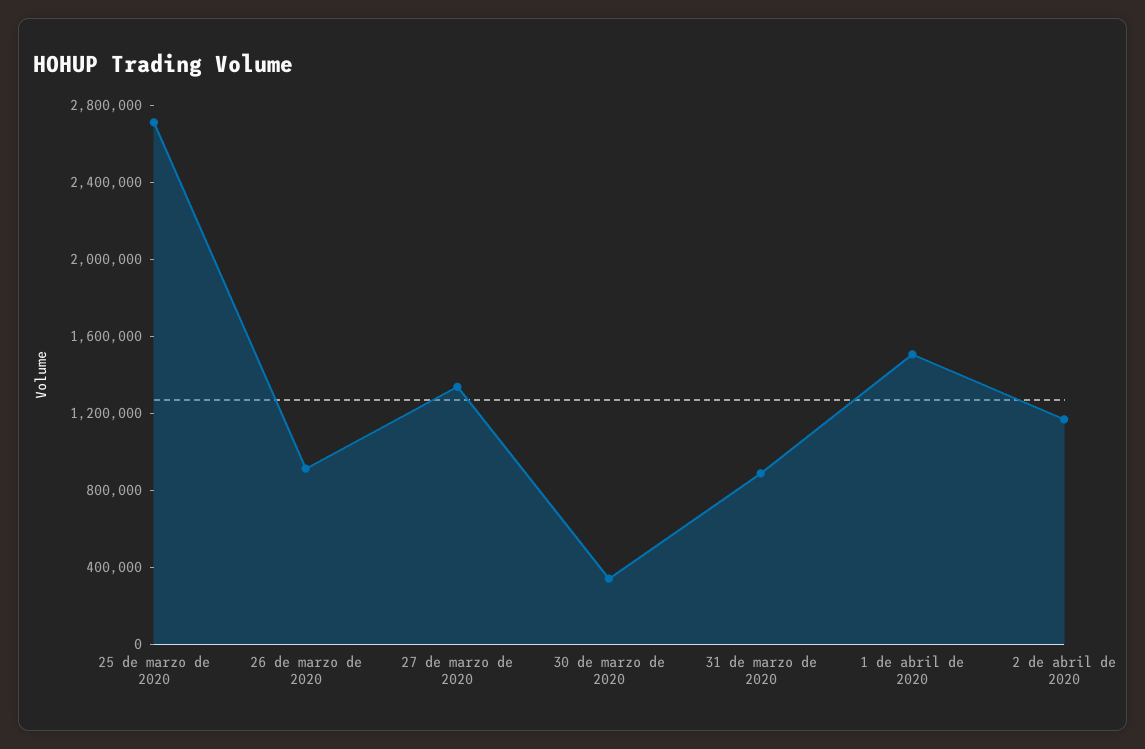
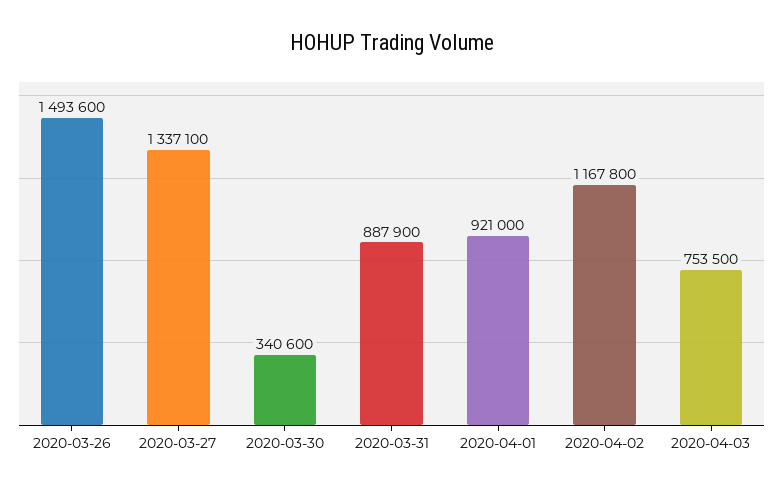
25 de marzo de 2020: 2700000 -> none
26 de marzo de 2020: 900000 -> 1493600
1 de abril de 2020: 1500000 -> 921000
2020-04-03: none -> 753500

